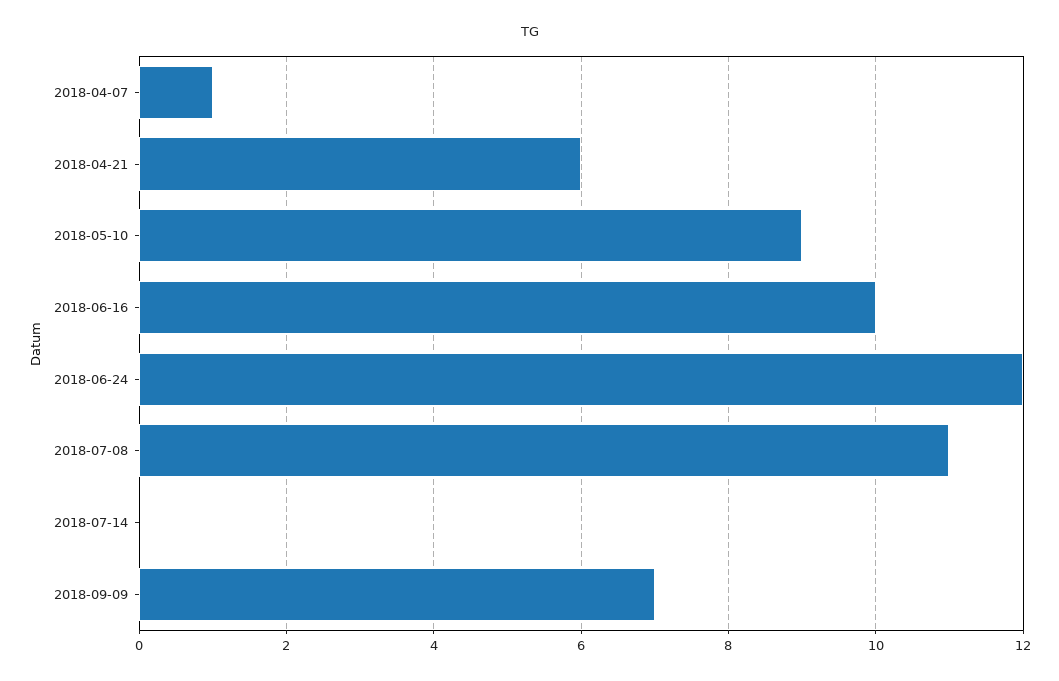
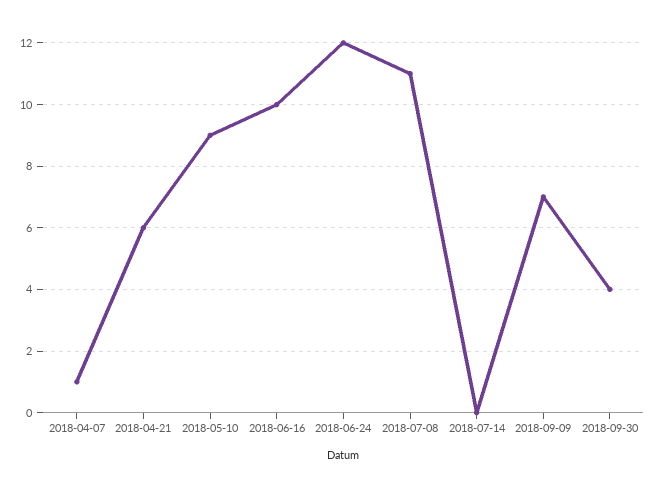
2018-09-30: none -> 4

